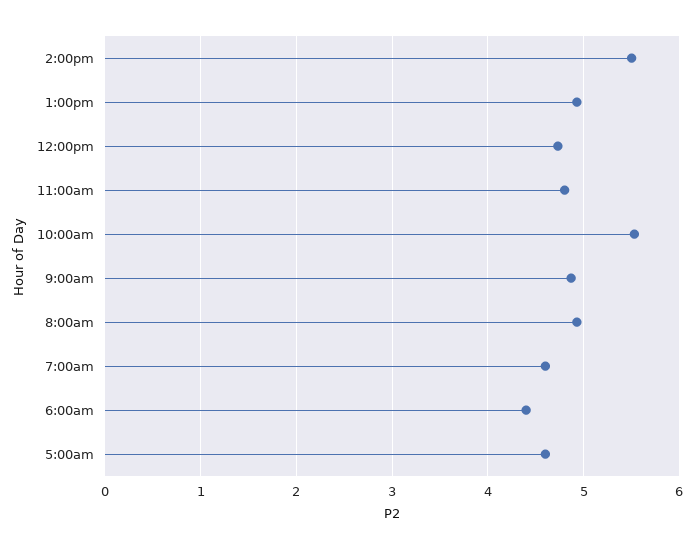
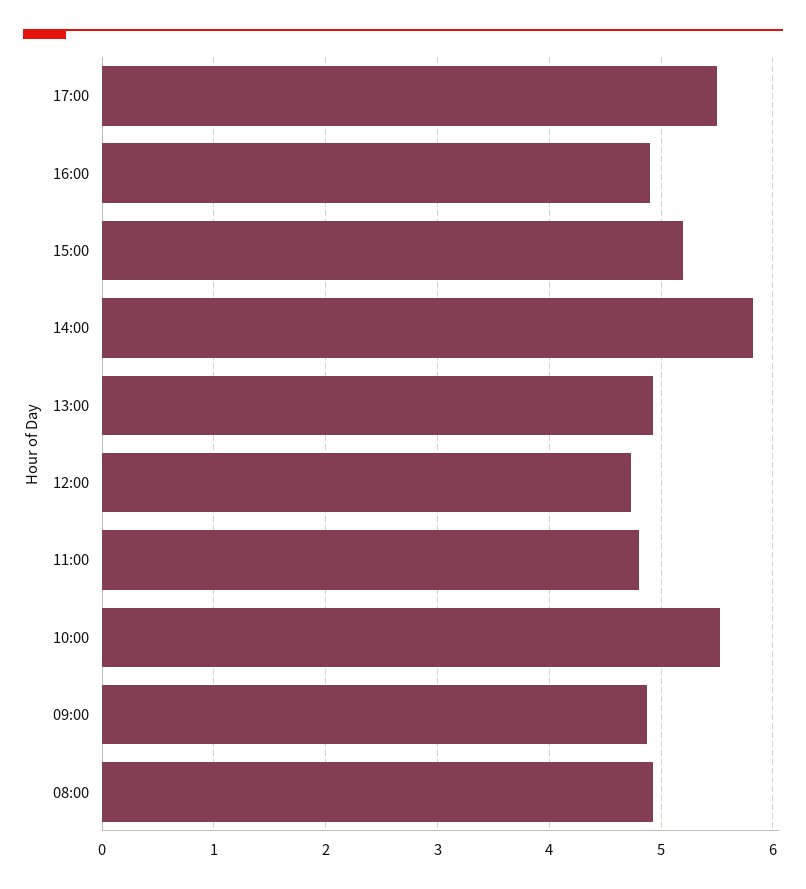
2:00pm: 5.5 -> 5.8
7:00am: 4.6 -> none
6:00am: 4.4 -> none
5:00am: 4.6 -> none
17:00: none -> 5.5
16:00: none -> 4.9
15:00: none -> 5.2

